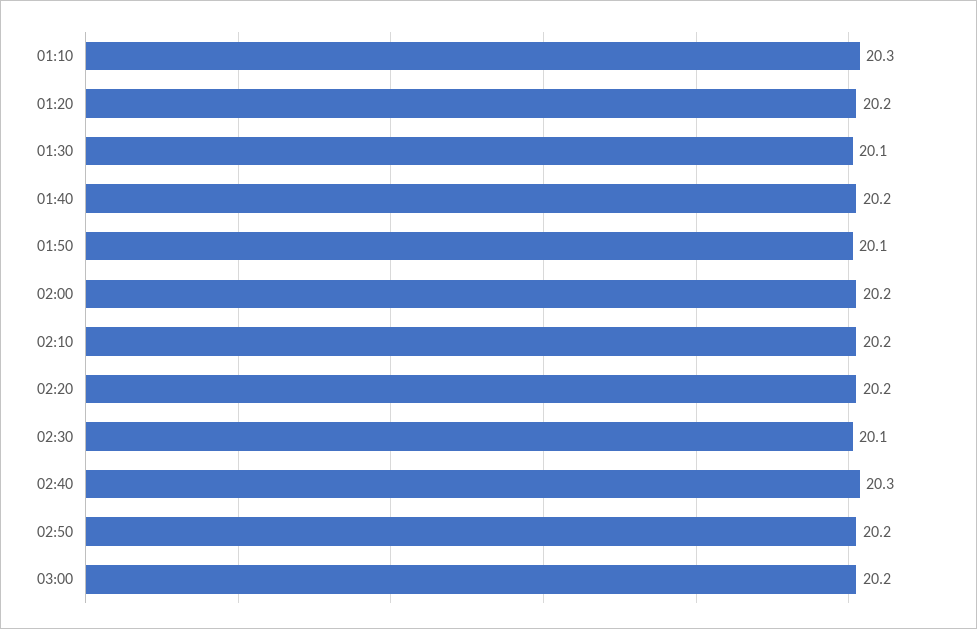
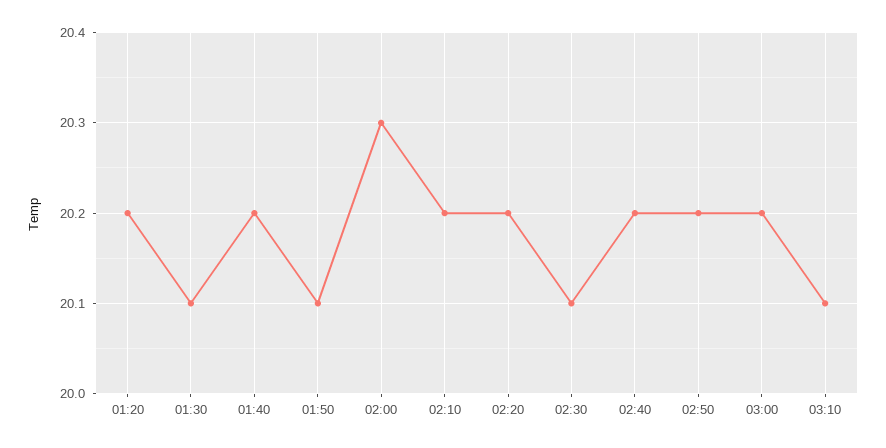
01:10: 20.3 -> none
02:00: 20.2 -> 20.3
02:40: 20.3 -> 20.2
03:10: none -> 20.1

